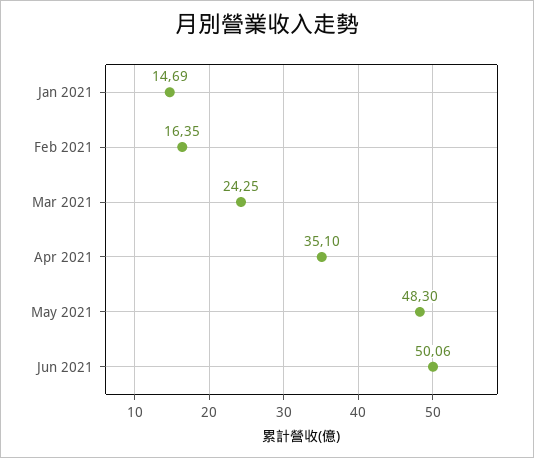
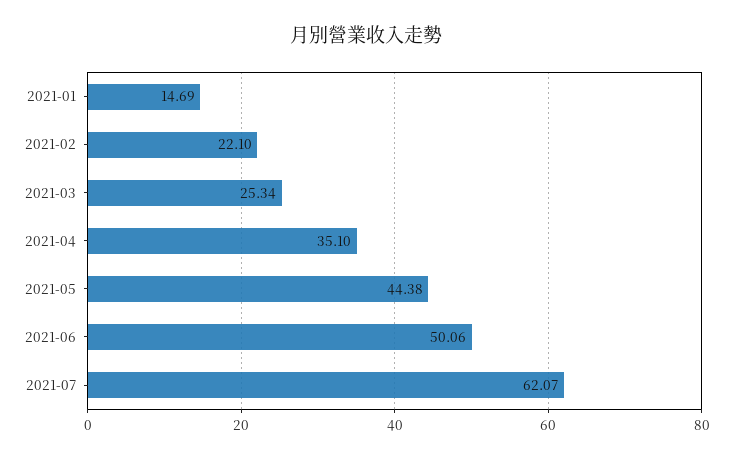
Feb 2021: 16.35 -> 22.1
Mar 2021: 24.25 -> 25.34
May 2021: 48.3 -> 44.38
2021-07: none -> 62.07

